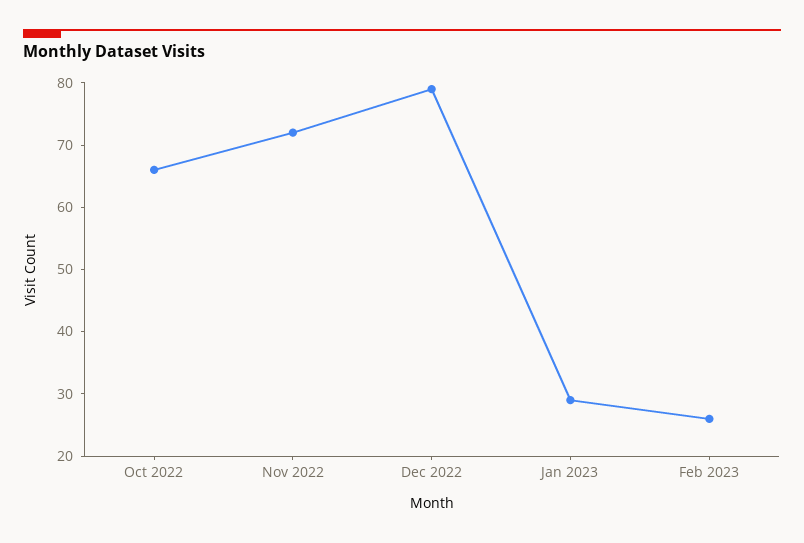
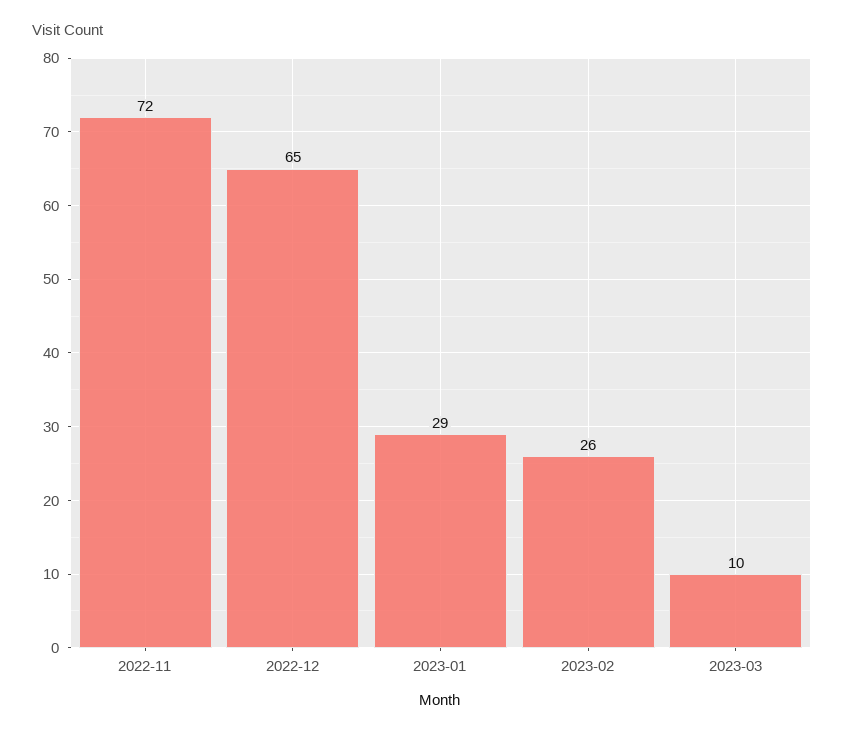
Oct 2022: 65 -> none
Dec 2022: 80 -> 65
2023-03: none -> 10

